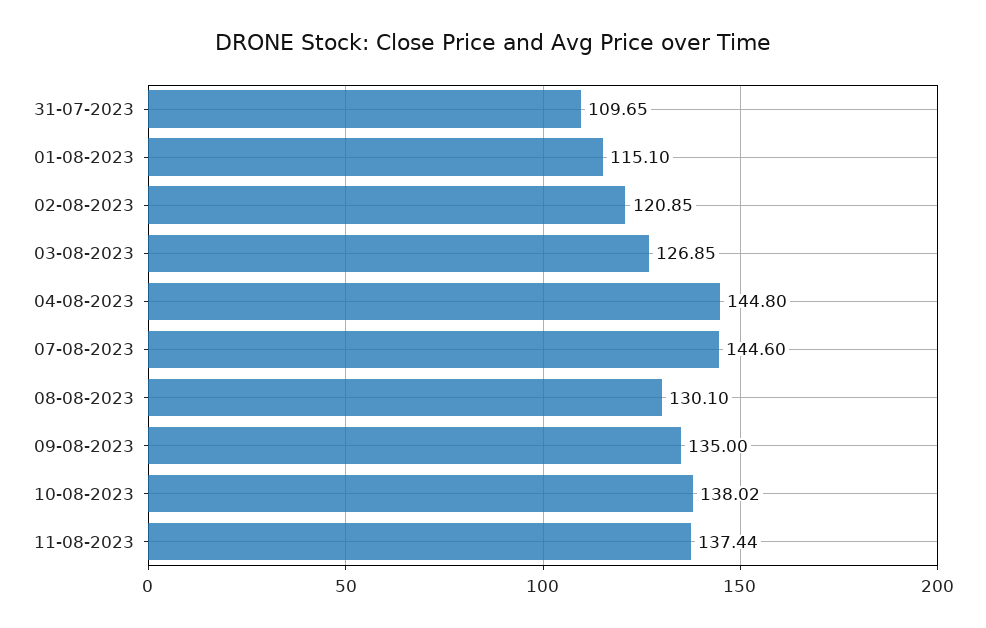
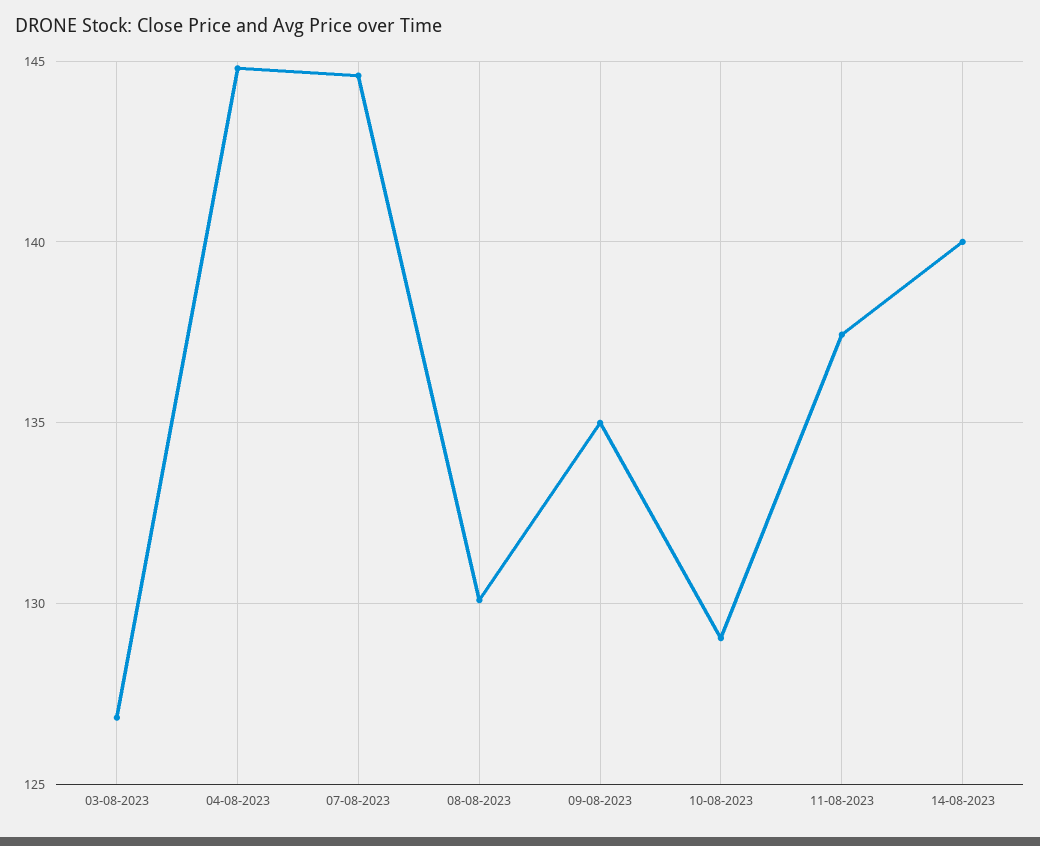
31-07-2023: 109.65 -> none
01-08-2023: 115.1 -> none
02-08-2023: 120.85 -> none
10-08-2023: 138.02 -> 129
14-08-2023: none -> 140

